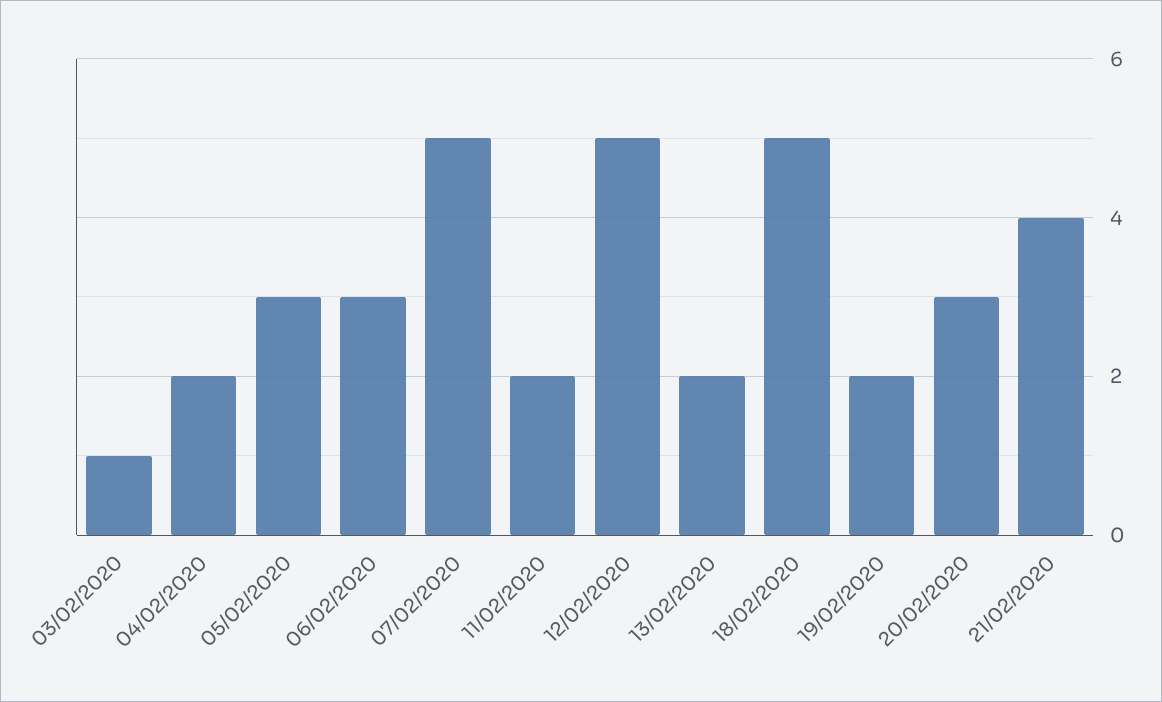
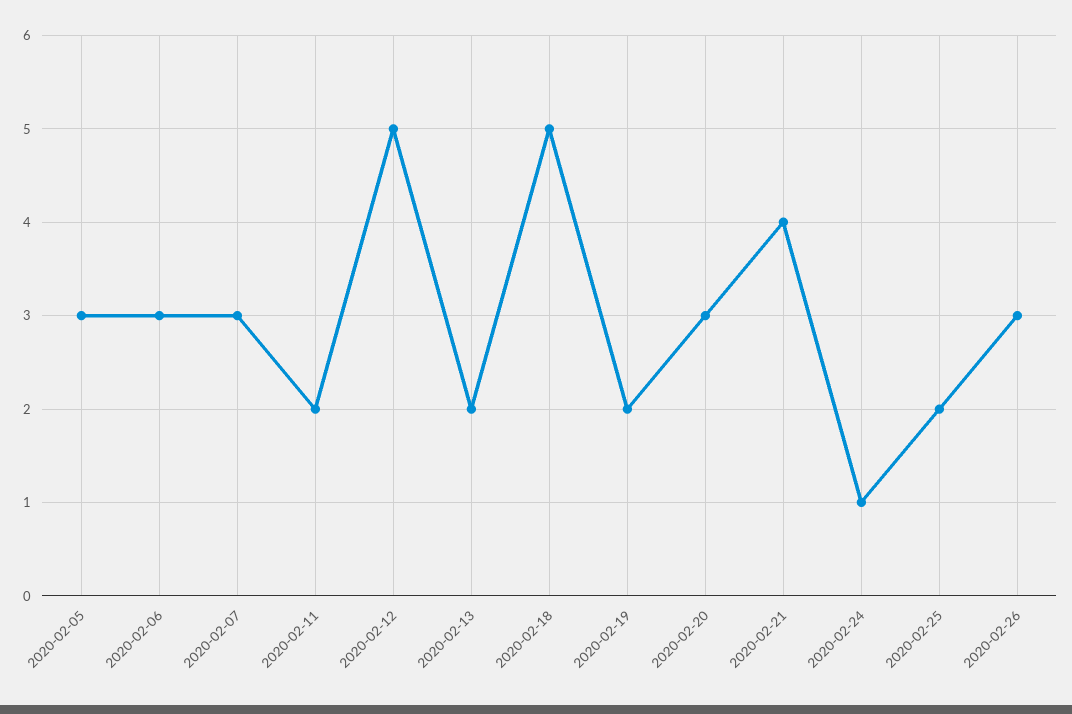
03/02/2020: 1 -> none
04/02/2020: 2 -> none
07/02/2020: 5 -> 3
2020-02-24: none -> 1
2020-02-25: none -> 2
2020-02-26: none -> 3

